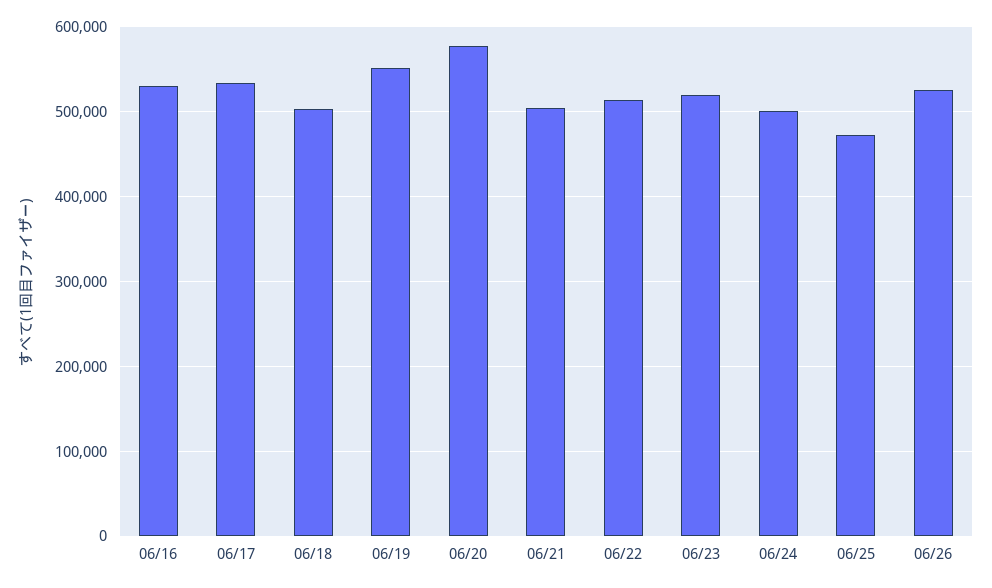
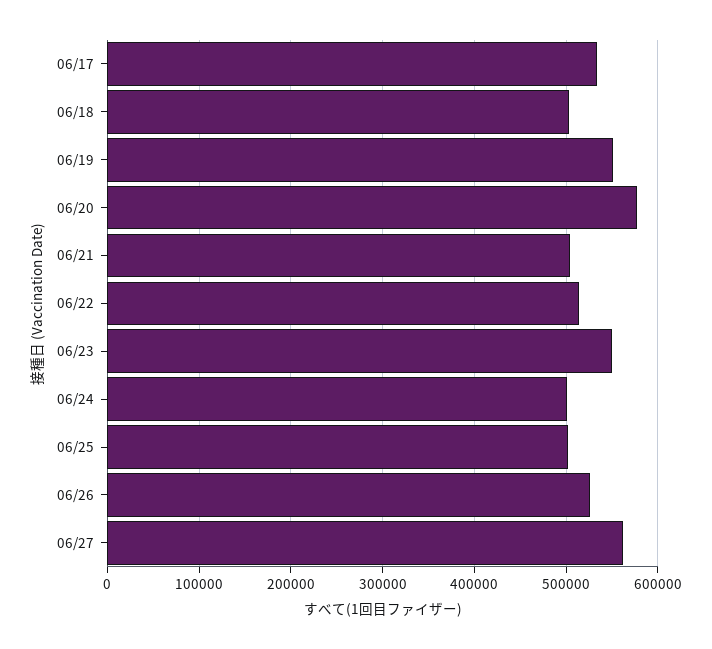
06/16: 530000 -> none
06/23: 520000 -> 550000
06/25: 470000 -> 500000
06/27: none -> 560000

